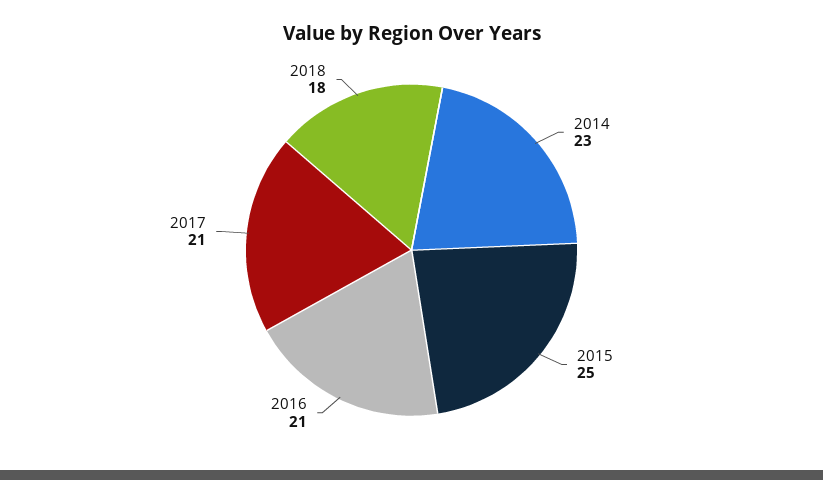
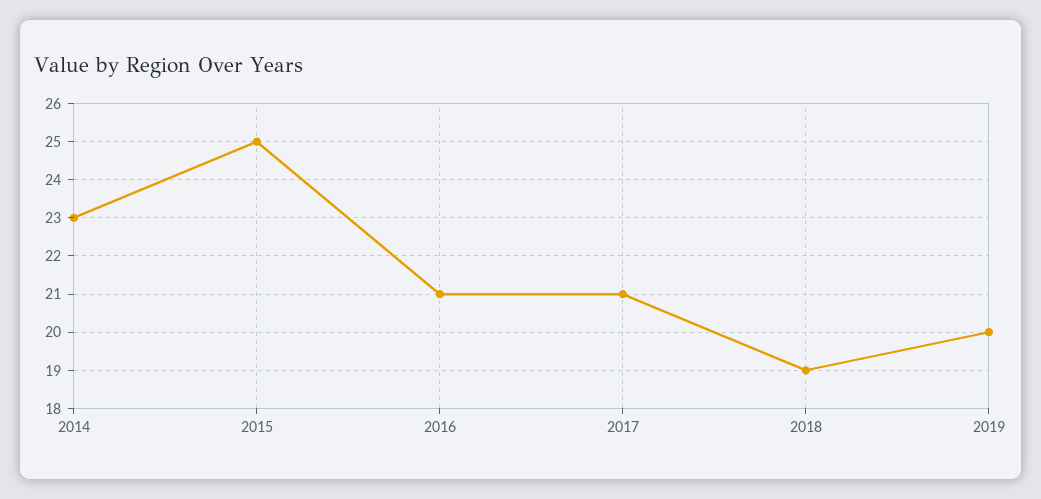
2018: 18 -> 19
2019: none -> 20

